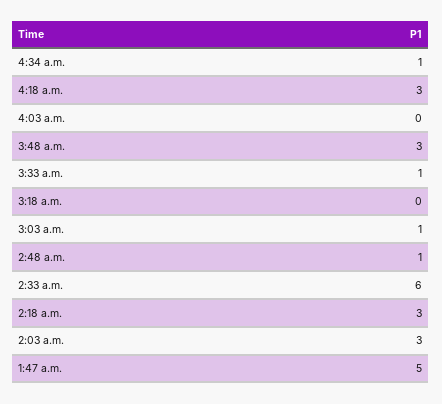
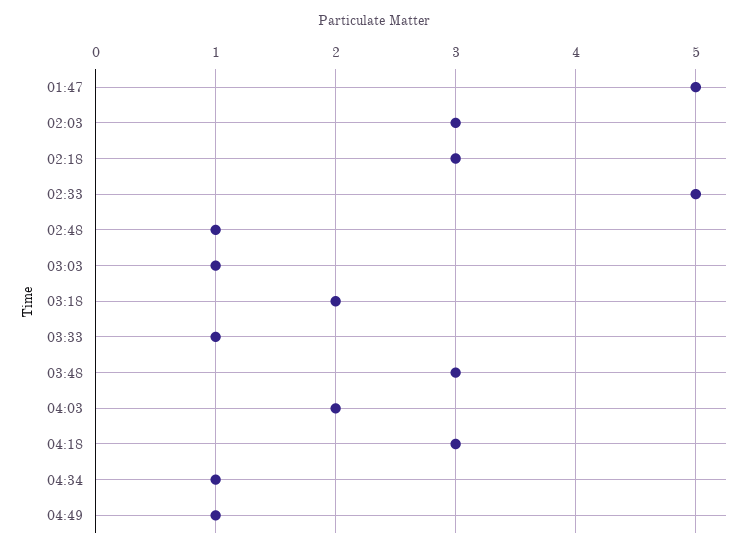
4:03 a.m.: 0 -> 2
3:18 a.m.: 0 -> 2
2:33 a.m.: 6 -> 5
04:49: none -> 1

